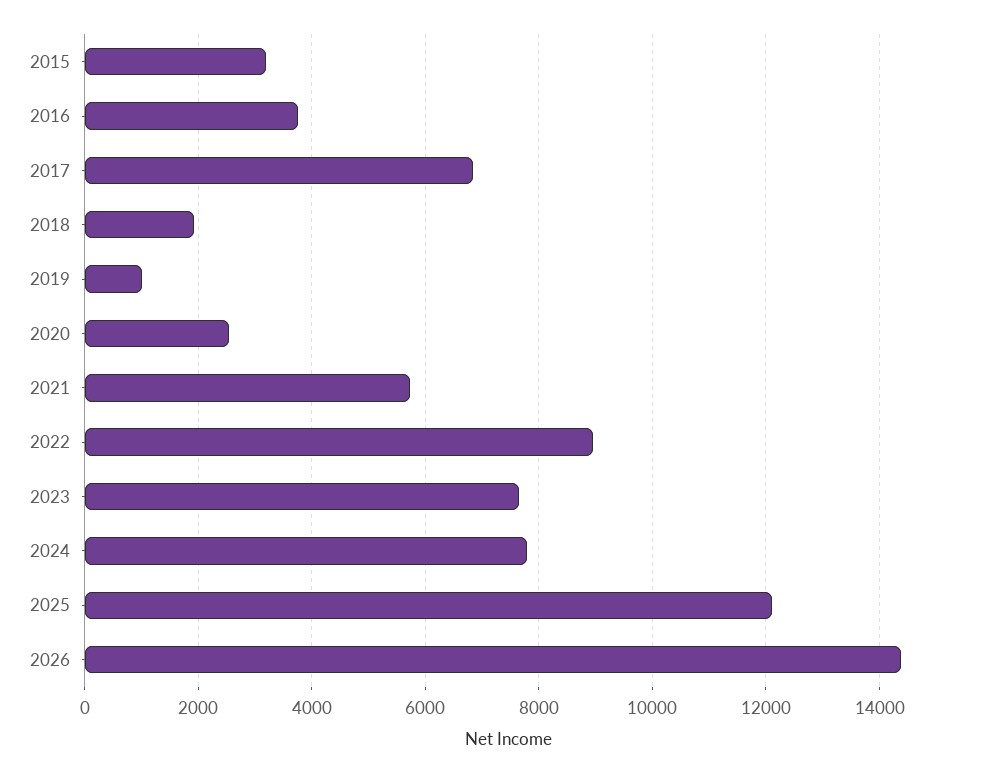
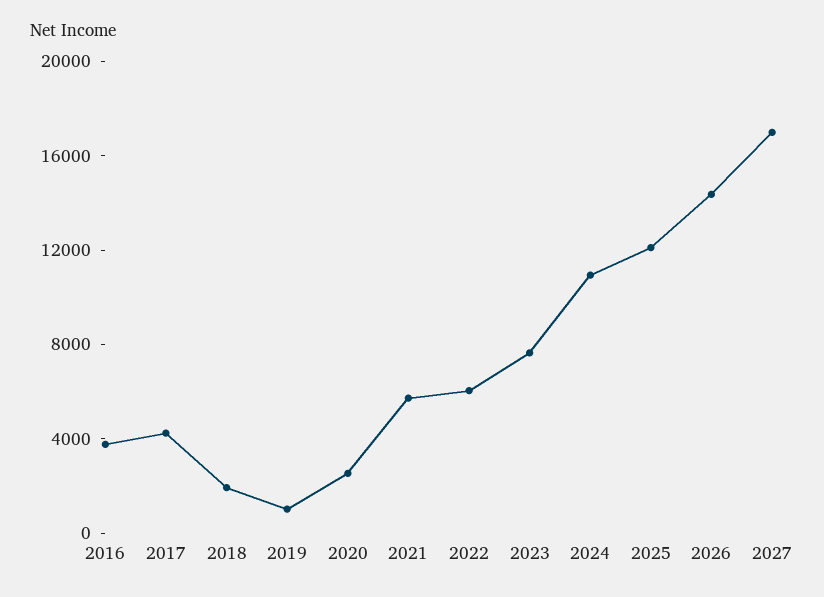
2015: 3200 -> none
2017: 6800 -> 4000
2022: 9000 -> 6000
2024: 7800 -> 11000
2027: none -> 17000

